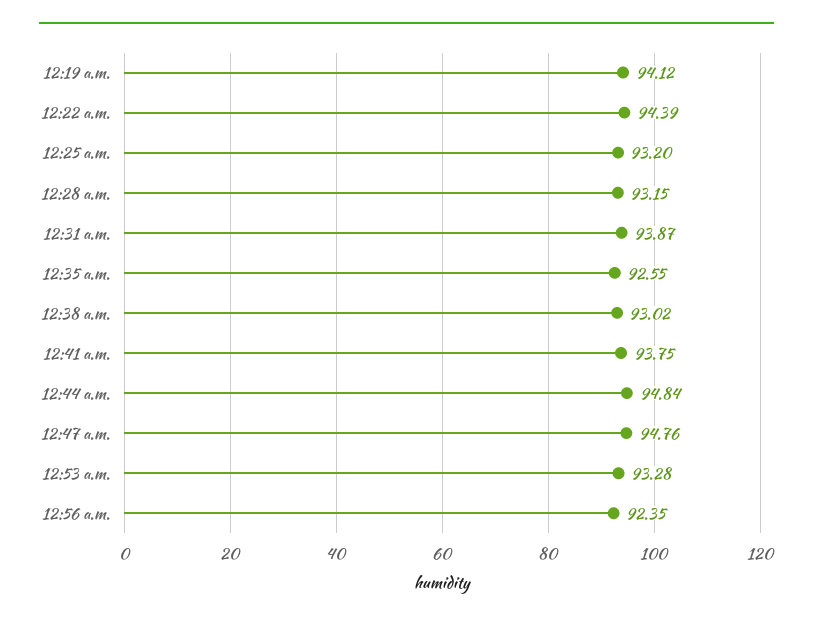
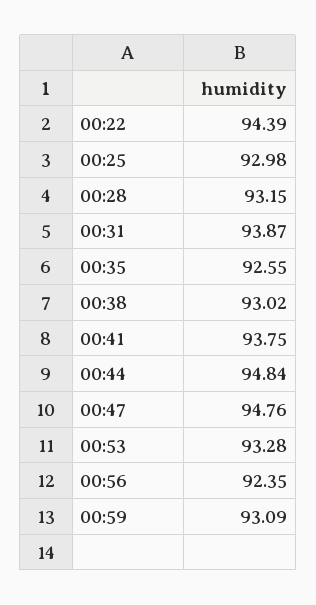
12:19 a.m.: 94.12 -> none
12:25 a.m.: 93.2 -> 92.98
00:59: none -> 93.09

